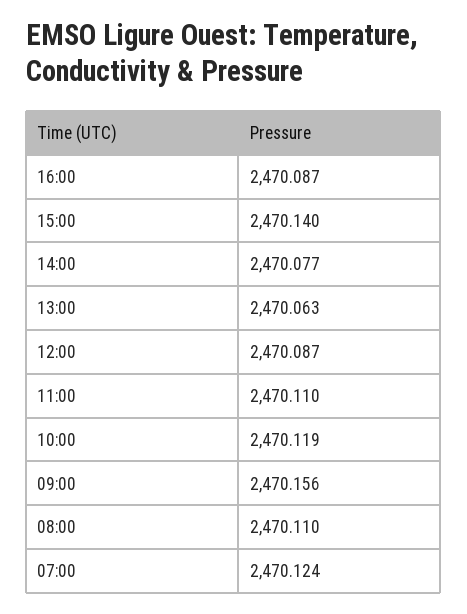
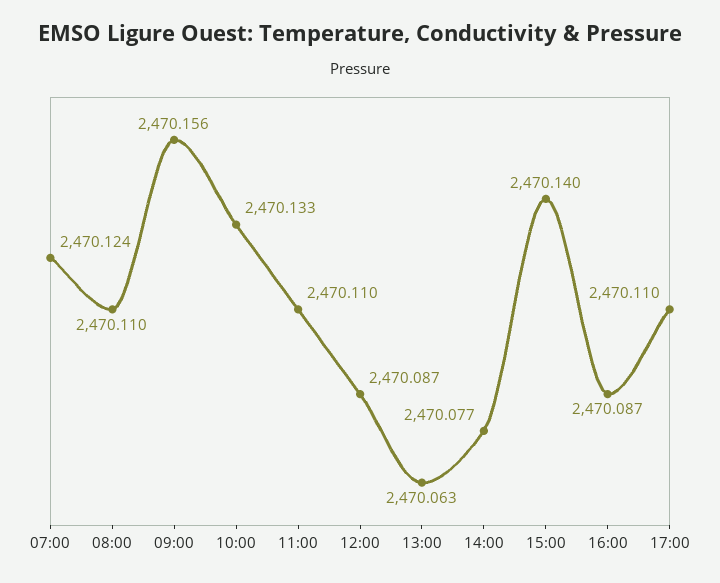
10:00: 2470.119 -> 2470.133
17:00: none -> 2470.11

